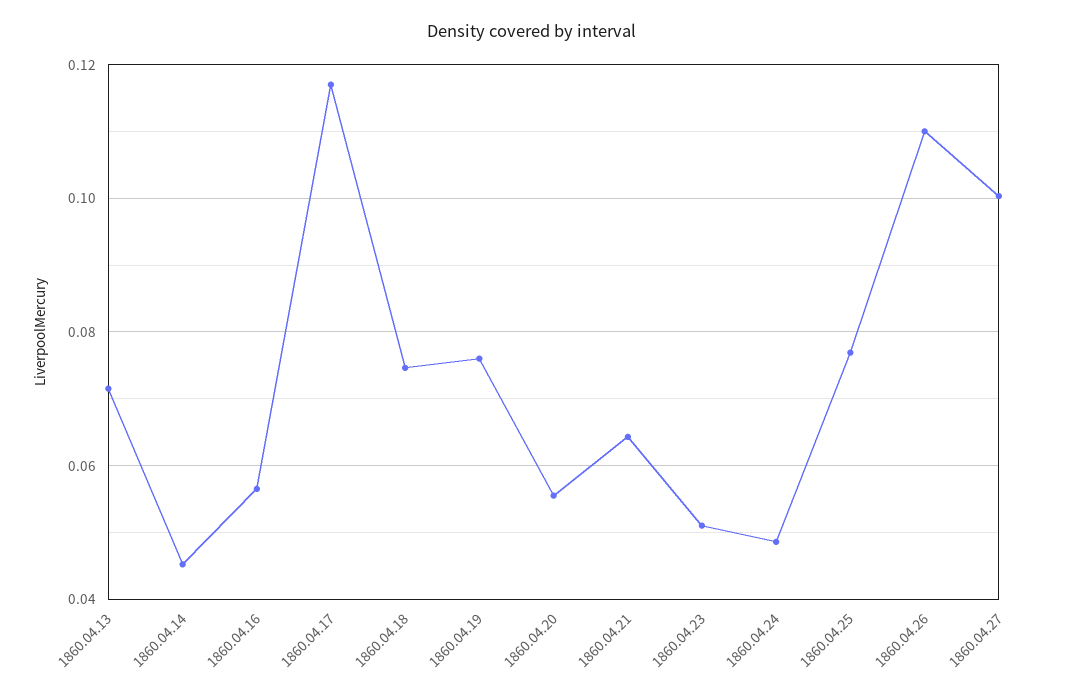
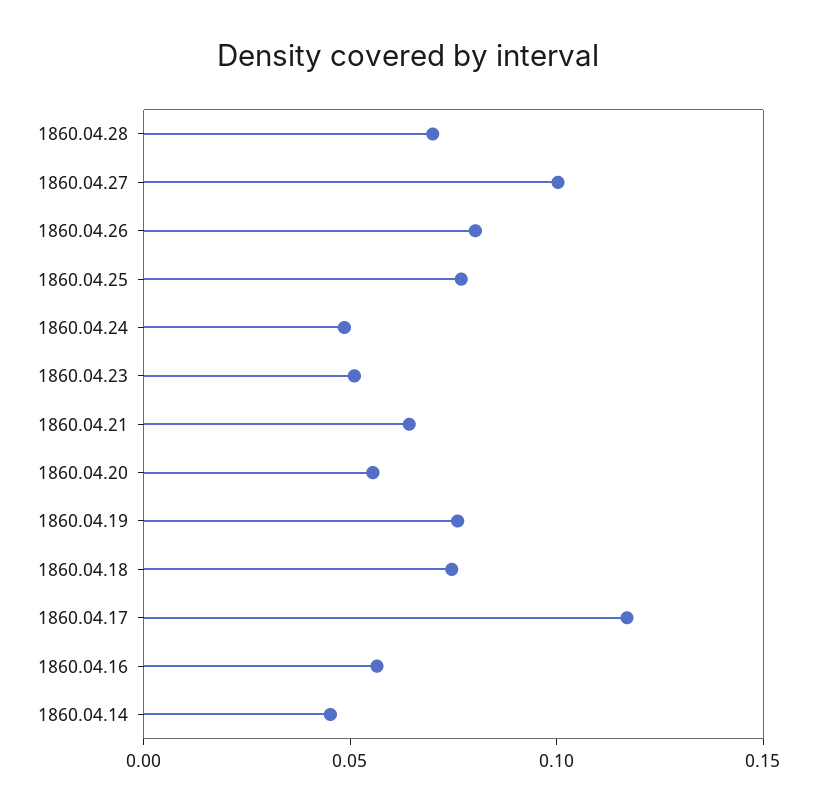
1860.04.13: 0.072 -> none
1860.04.26: 0.11 -> 0.08
1860.04.28: none -> 0.07

